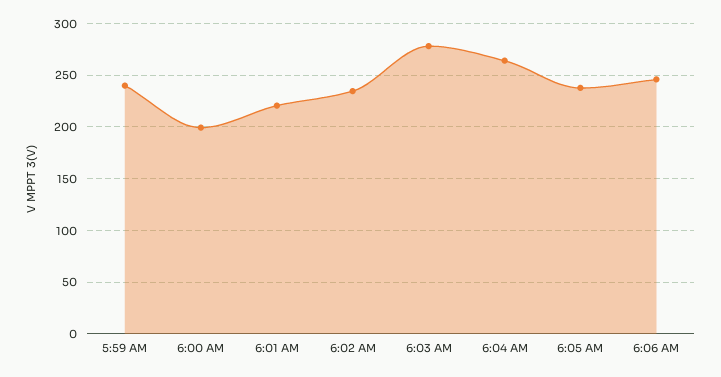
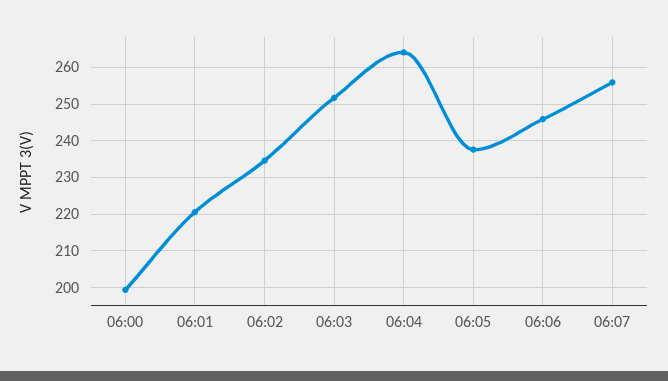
5:59 AM: 240 -> none
6:03 AM: 280 -> 252
06:07: none -> 256

